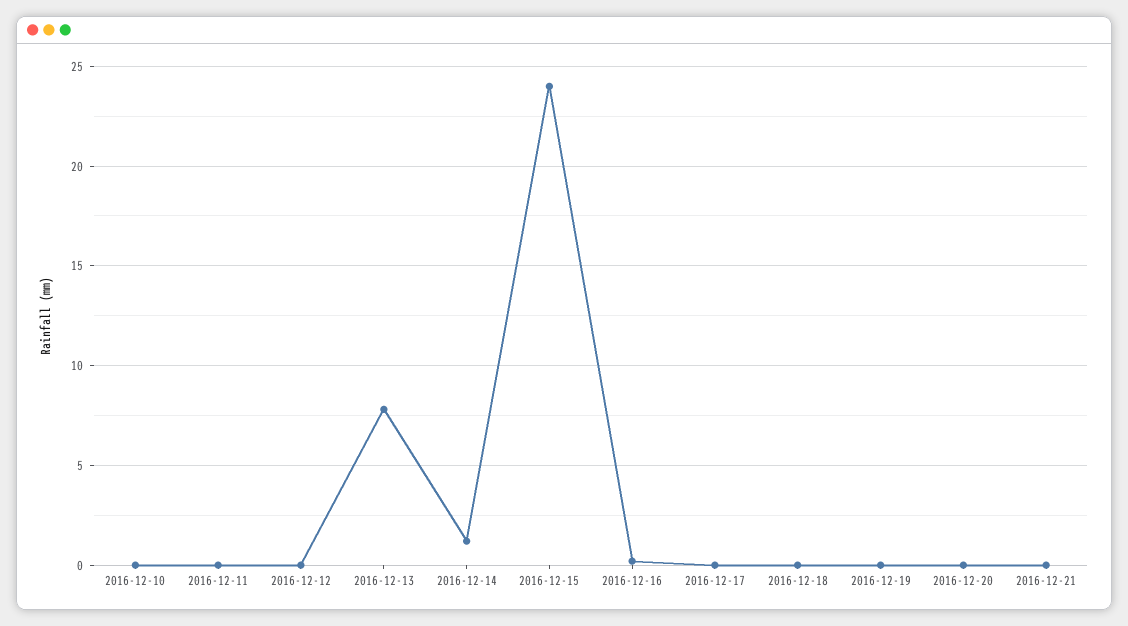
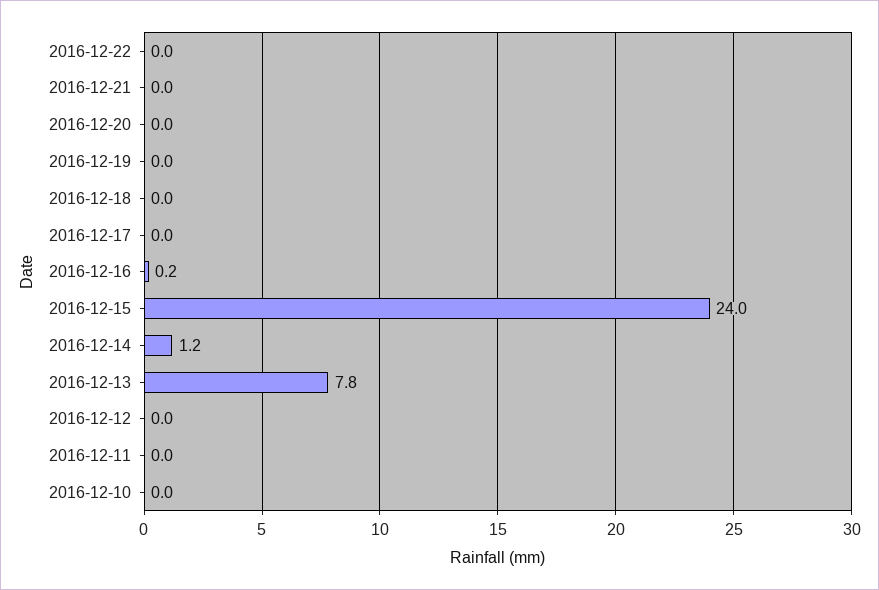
2016-12-22: none -> 0

